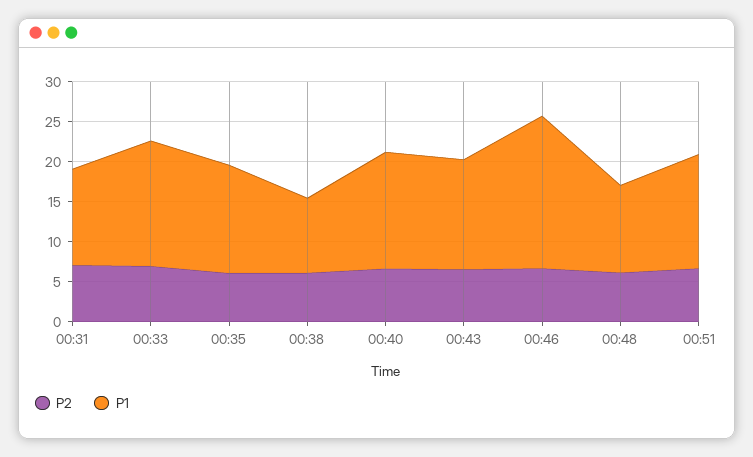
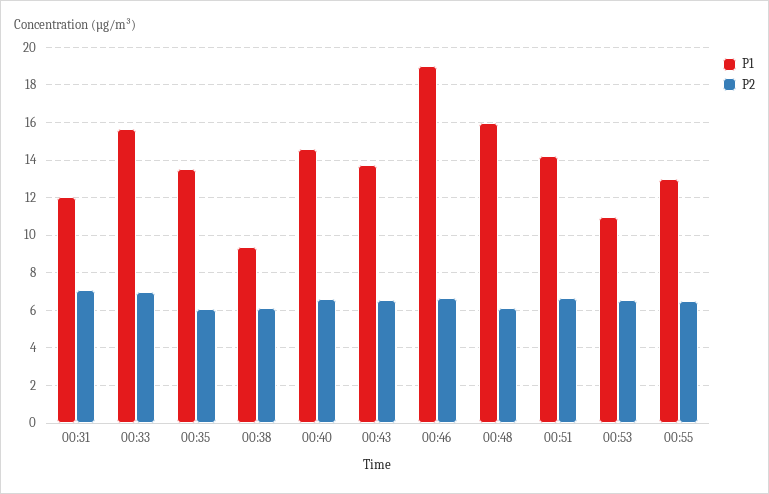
P1, 00:48: 11 -> 16
P1, 00:53: none -> 11
P2, 00:53: none -> 6.5
P1, 00:55: none -> 13
P2, 00:55: none -> 6.5

